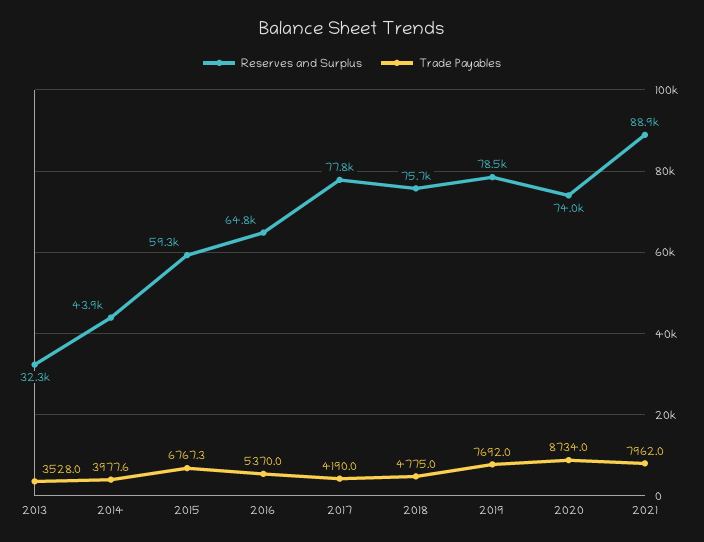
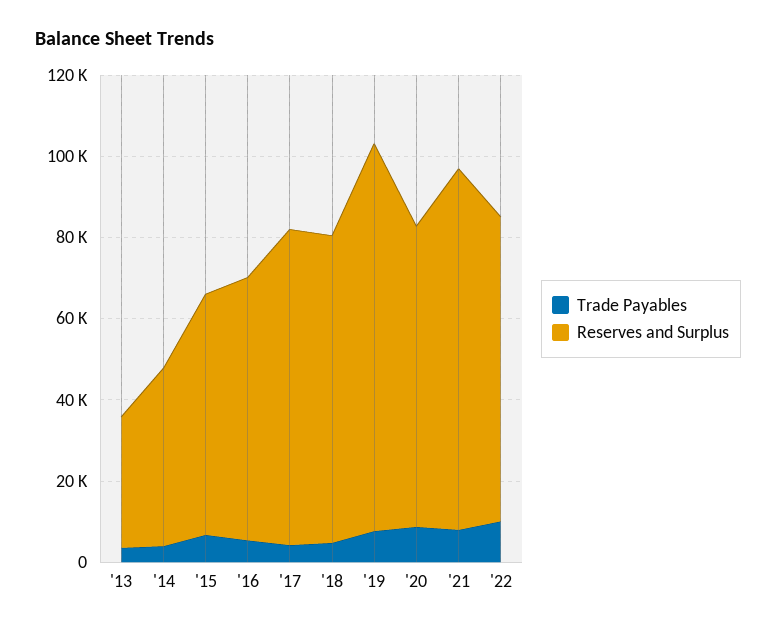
Reserves and Surplus, 2019: 78500 -> 95000
Trade Payables, '22: none -> 10000
Reserves and Surplus, '22: none -> 75000

